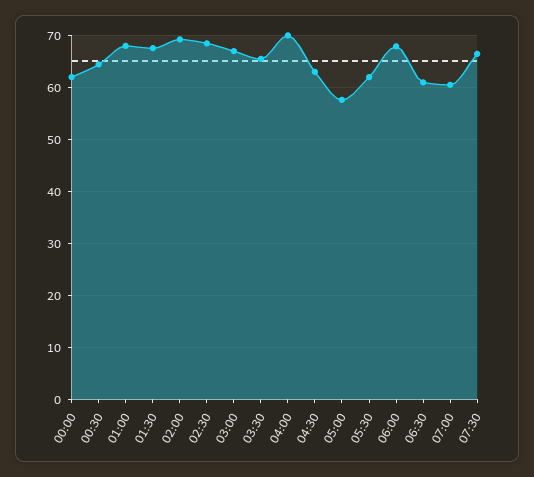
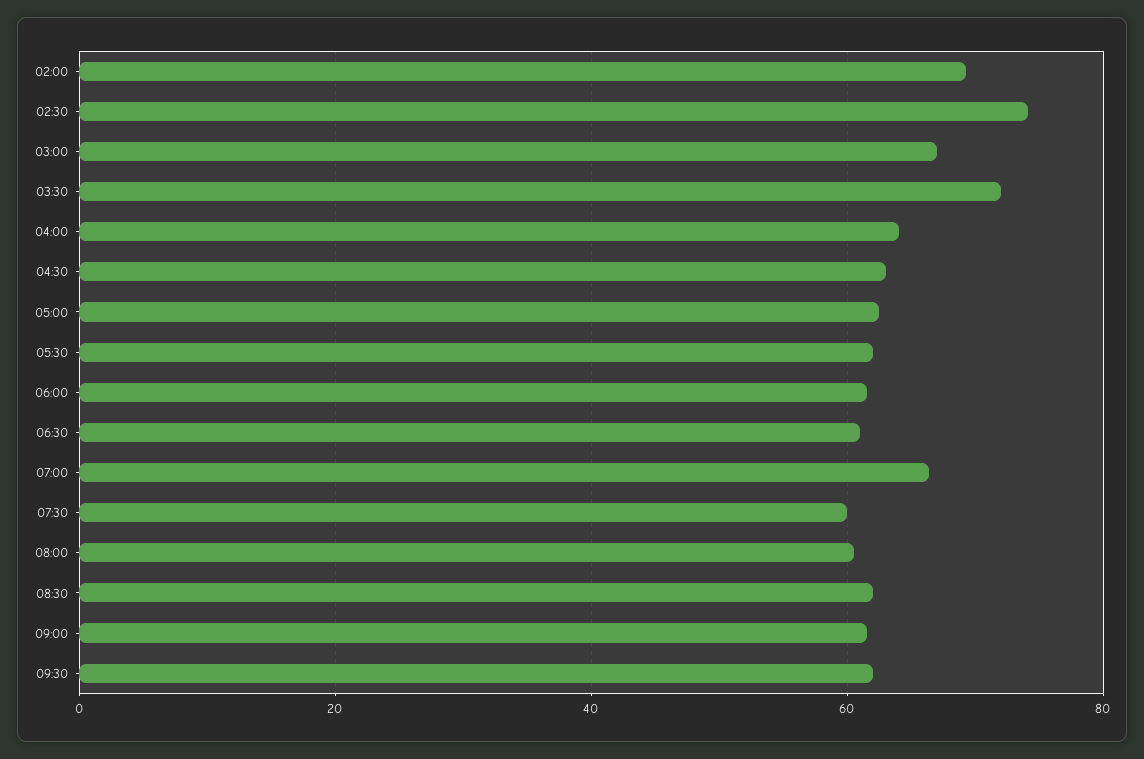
00:00: 62 -> none
00:30: 64 -> none
01:00: 68 -> none
01:30: 68 -> none
02:30: 68 -> 74
03:30: 66 -> 72
04:00: 70 -> 64
05:00: 58 -> 62
06:00: 68 -> 62
07:00: 60 -> 66
07:30: 66 -> 60
08:00: none -> 60
08:30: none -> 62
09:00: none -> 62
09:30: none -> 62

